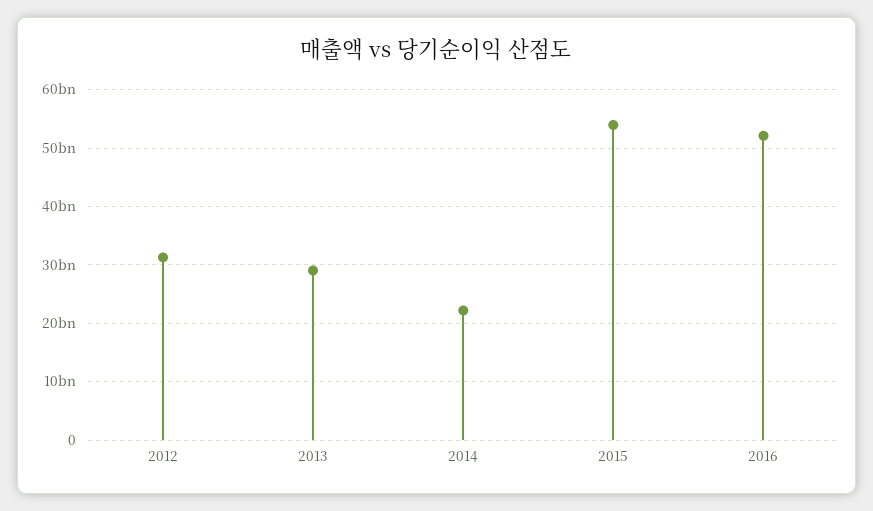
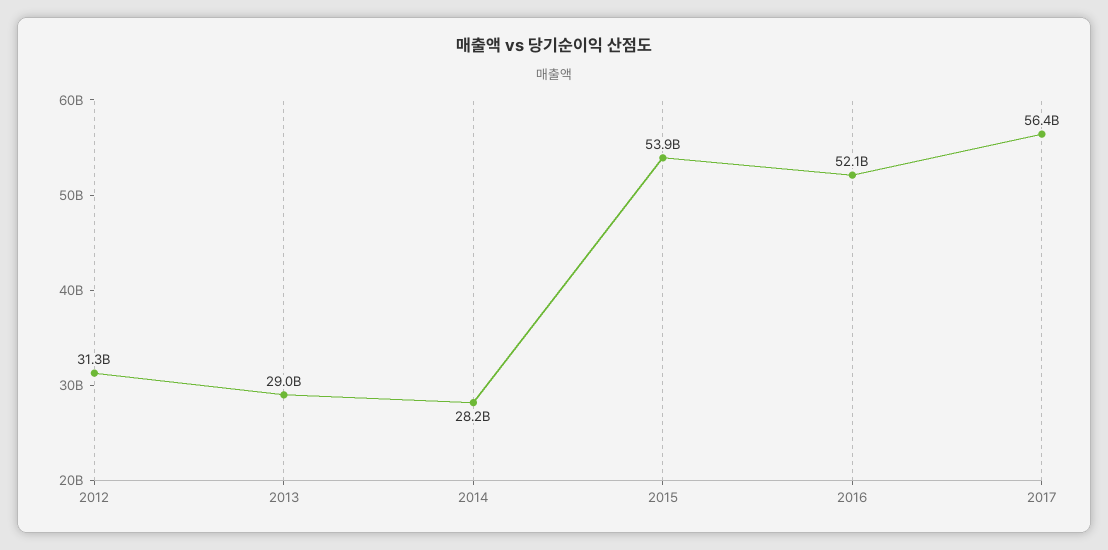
2014: 22000000000 -> 28200000000
2017: none -> 56400000000

